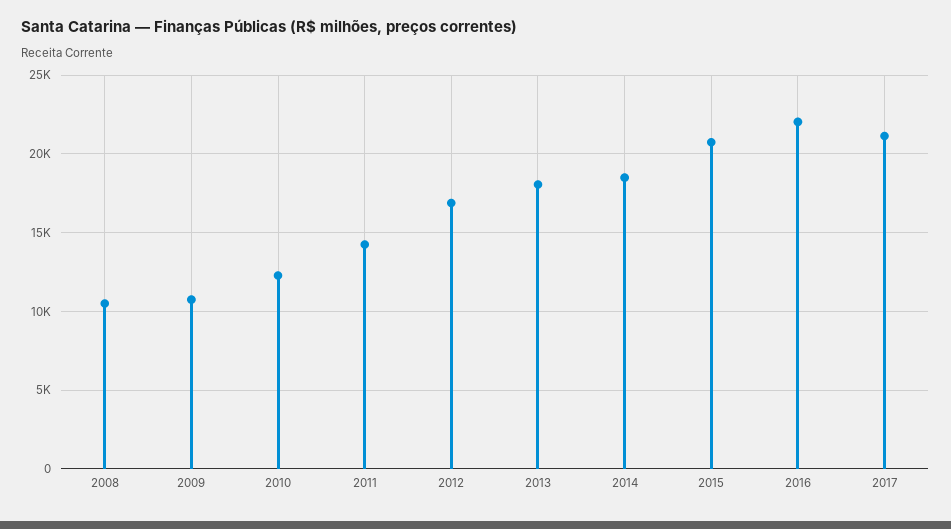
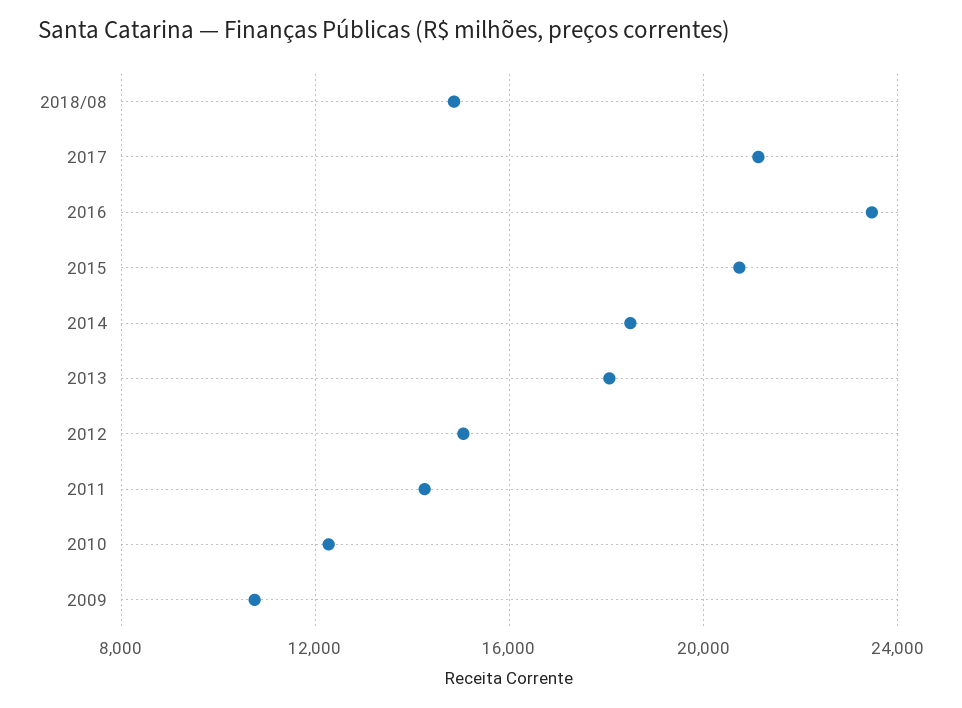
2008: 10500 -> none
2012: 17000 -> 15000
2016: 22000 -> 23500
2018/08: none -> 15000

